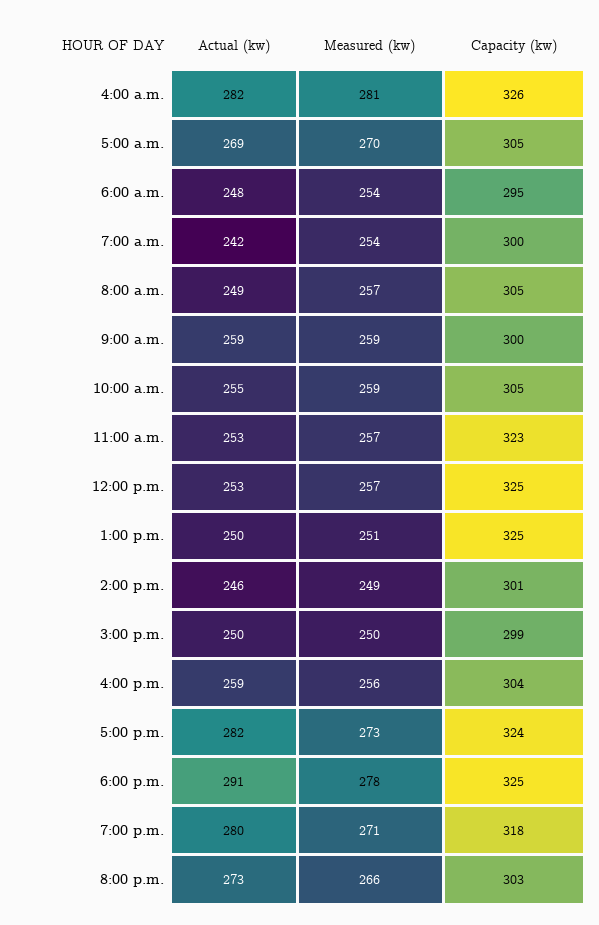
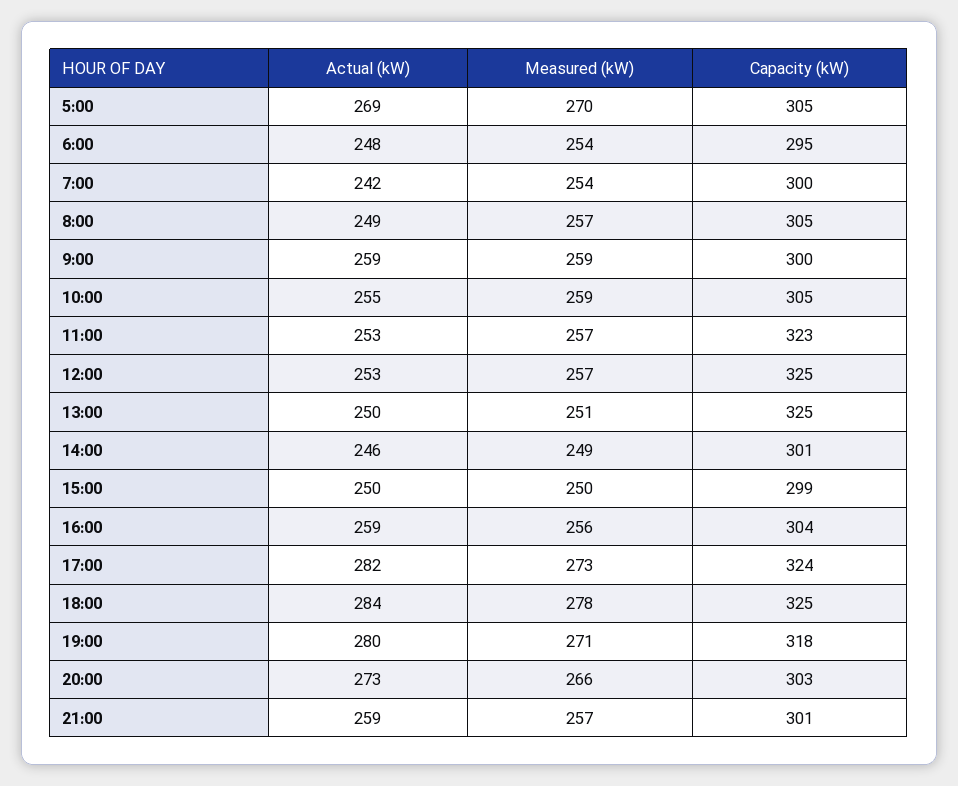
Actual (kw), 4:00 a.m.: 282 -> none
Measured (kw), 4:00 a.m.: 281 -> none
Capacity (kw), 4:00 a.m.: 326 -> none
Actual (kw), 6:00 p.m.: 291 -> 284
Actual (kw), 21:00: none -> 259
Measured (kw), 21:00: none -> 257
Capacity (kw), 21:00: none -> 301

